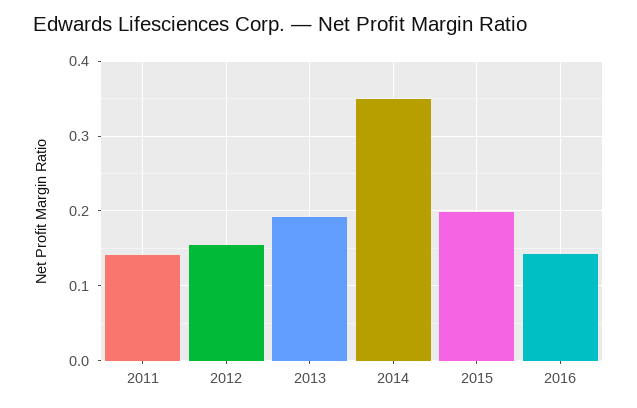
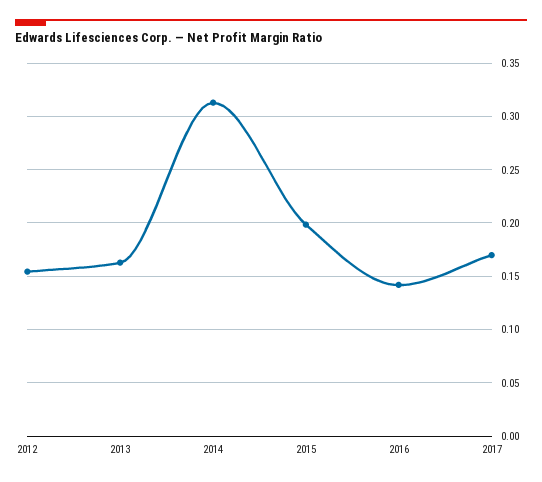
2011: 0.14 -> none
2013: 0.19 -> 0.16
2014: 0.35 -> 0.31
2017: none -> 0.17

